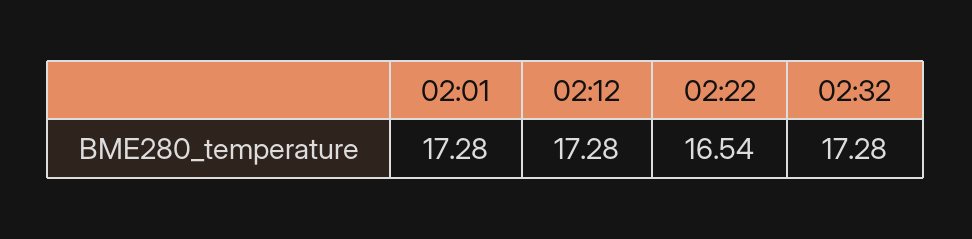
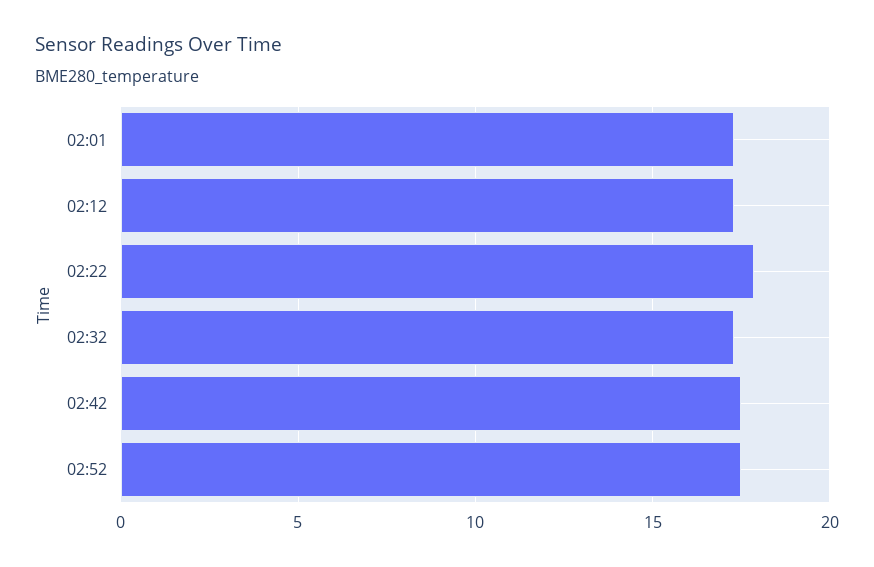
02:22: 16.54 -> 18
02:42: none -> 17.5
02:52: none -> 17.5

